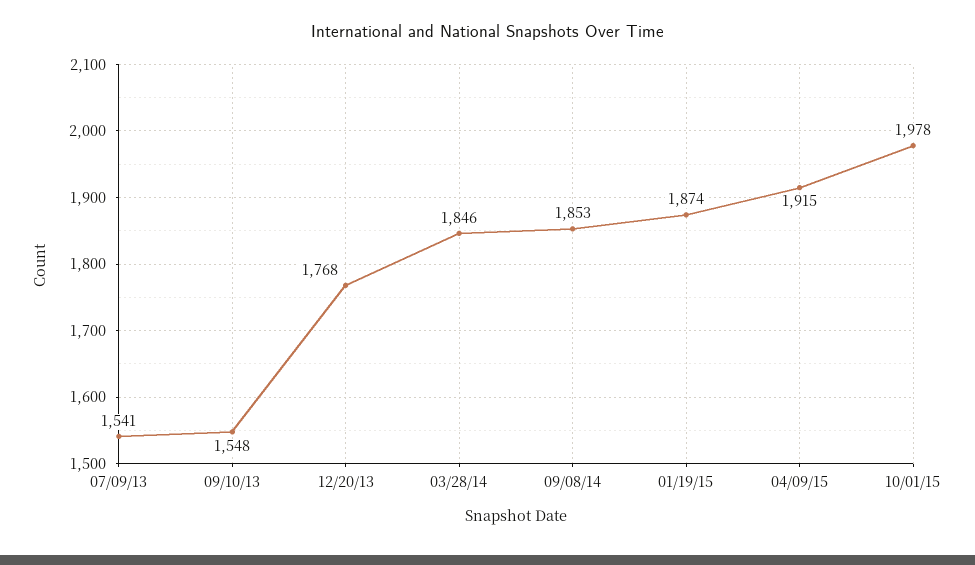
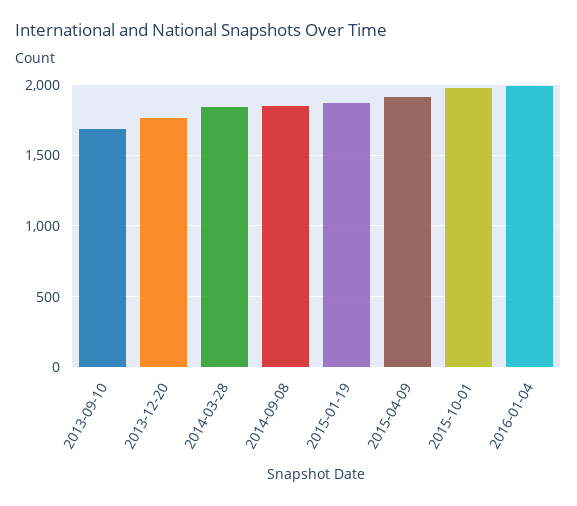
07/09/13: 1541 -> none
09/10/13: 1548 -> 1700
2016-01-04: none -> 2000

